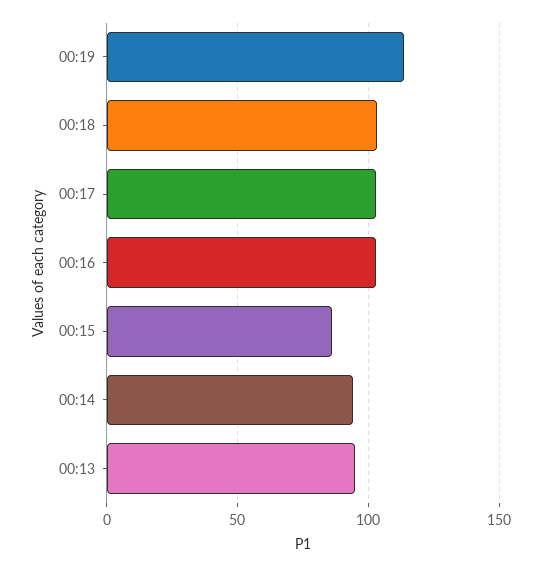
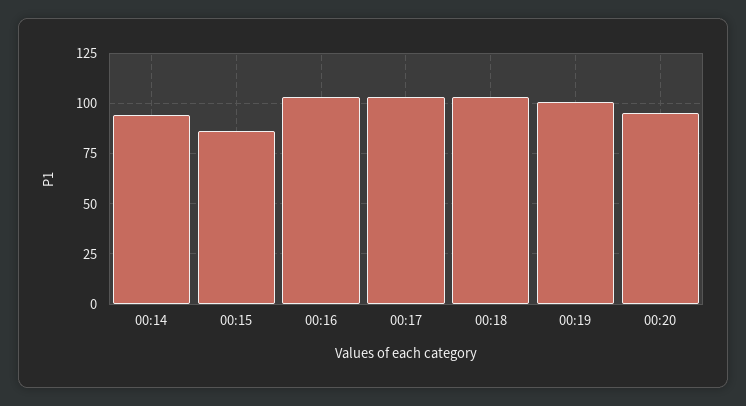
00:19: 115 -> 100
00:13: 95 -> none
00:20: none -> 95

